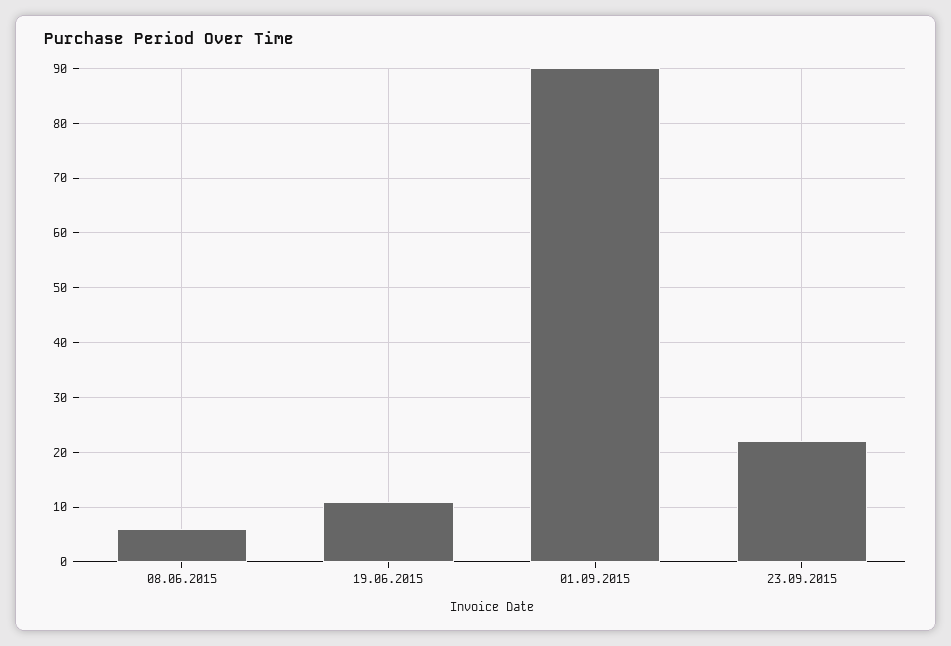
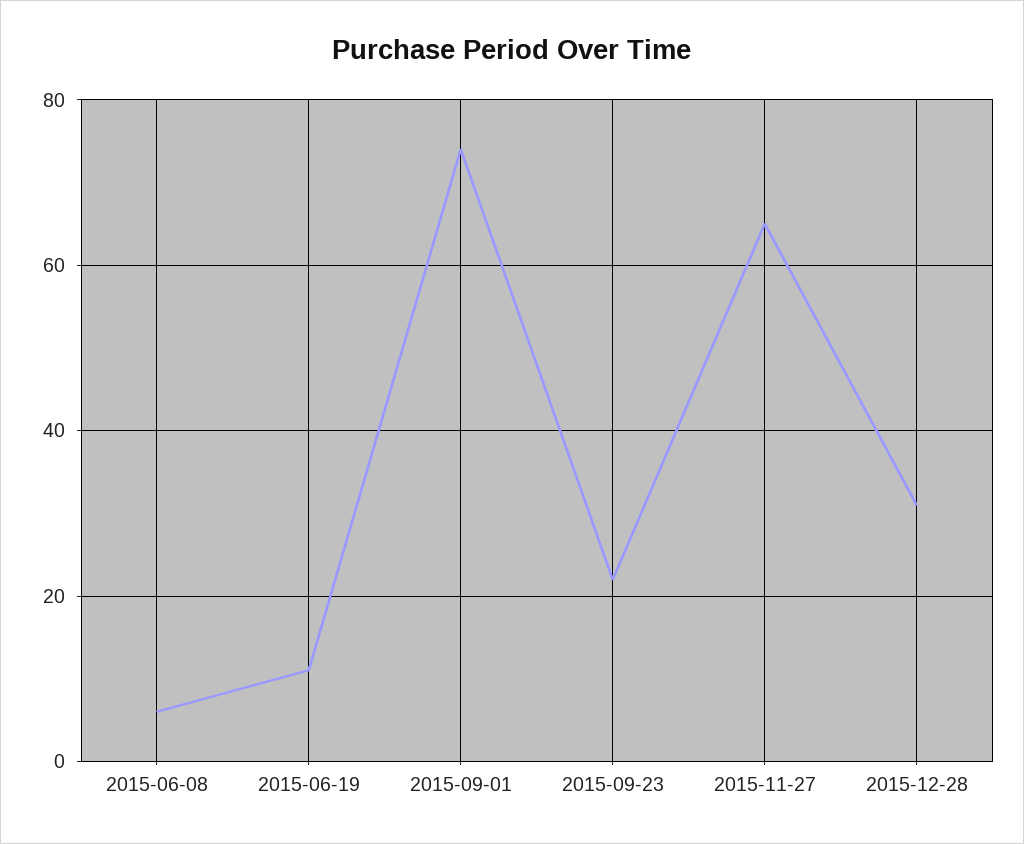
01.09.2015: 90 -> 75
2015-11-27: none -> 65
2015-12-28: none -> 30

